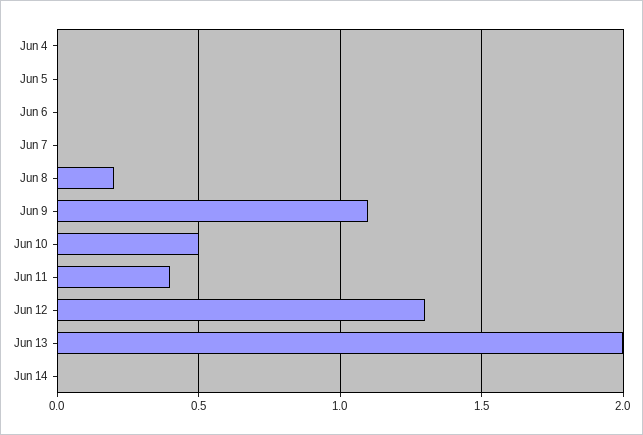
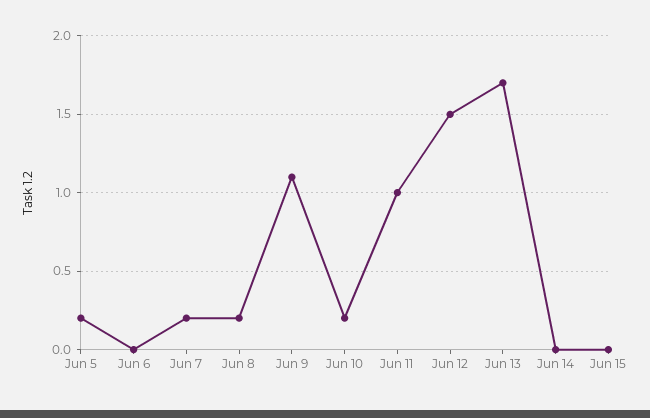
Jun 4: 0 -> none
Jun 5: 0 -> 0.2
Jun 7: 0 -> 0.2
Jun 10: 0.5 -> 0.2
Jun 11: 0.4 -> 1
Jun 12: 1.3 -> 1.5
Jun 13: 2 -> 1.7
Jun 15: none -> 0

